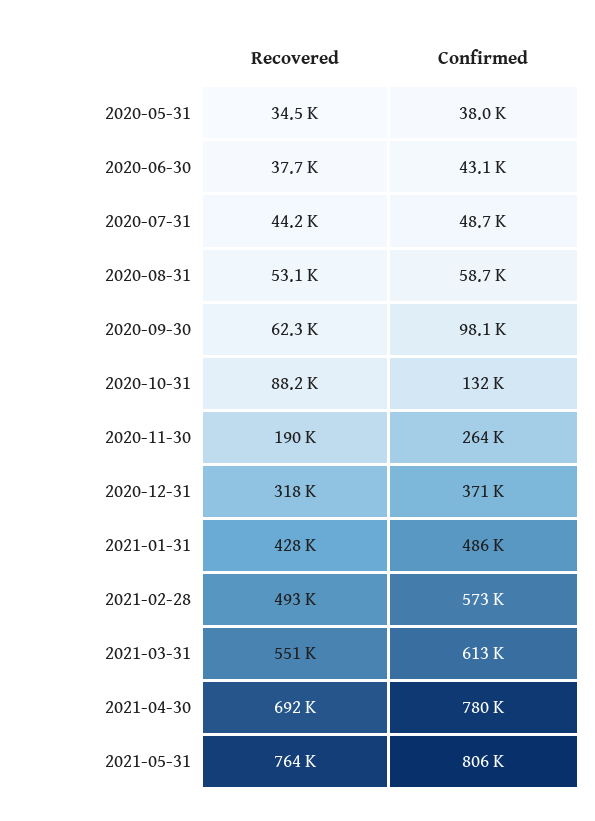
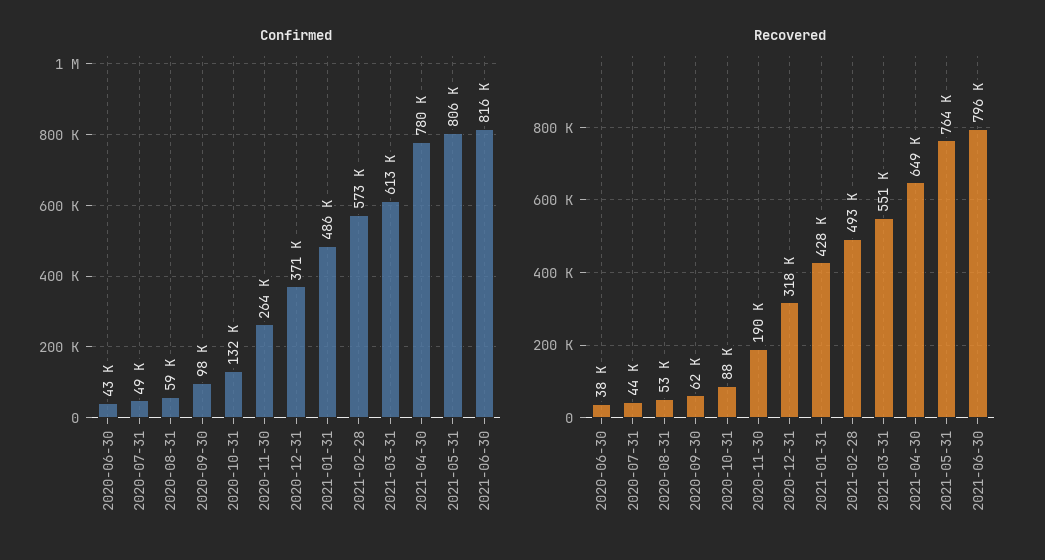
Recovered, 2020-05-31: 34500 -> none
Confirmed, 2020-05-31: 38000 -> none
Recovered, 2021-04-30: 692000 -> 649000
Confirmed, 2021-06-30: none -> 816000
Recovered, 2021-06-30: none -> 796000

